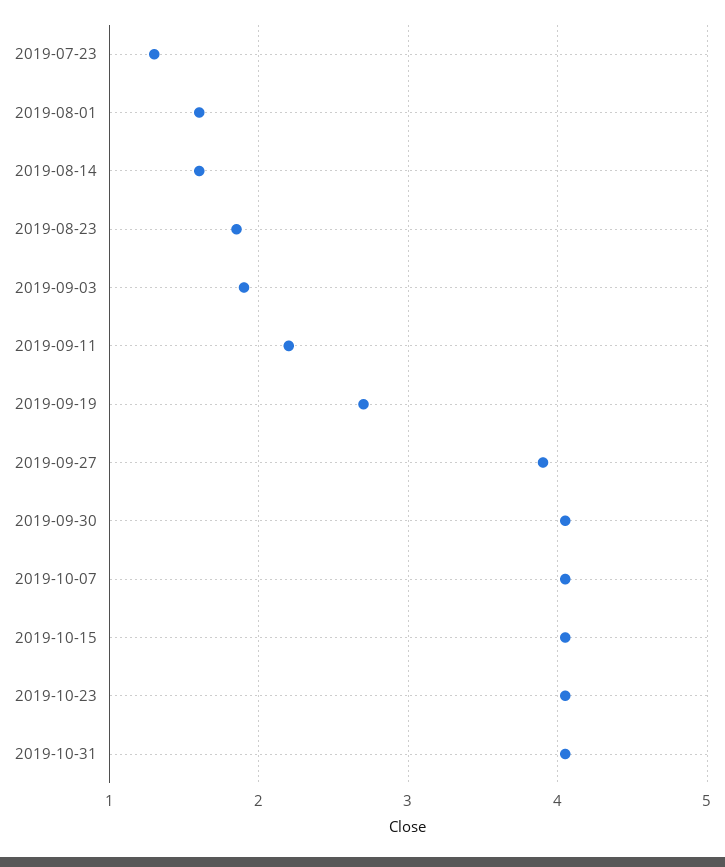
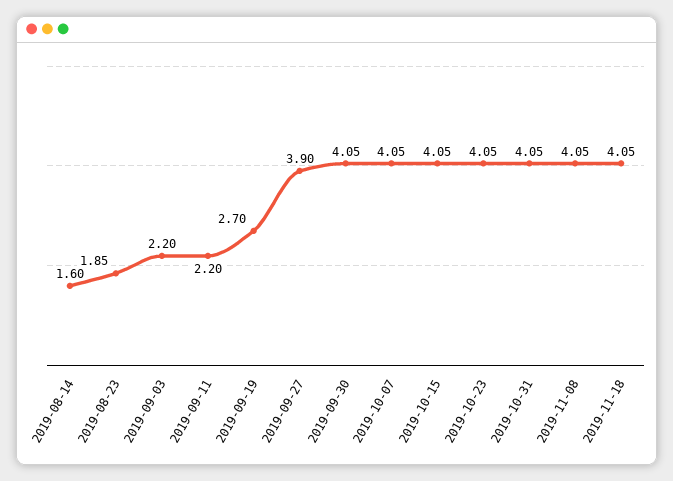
2019-07-23: 1.3 -> none
2019-08-01: 1.6 -> none
2019-09-03: 1.9 -> 2.2
2019-11-08: none -> 4.05
2019-11-18: none -> 4.05

